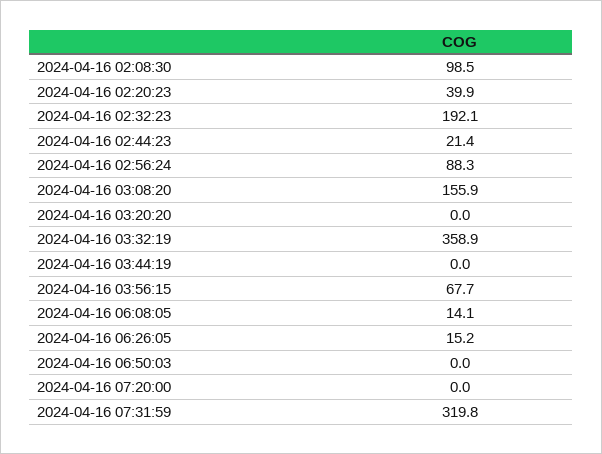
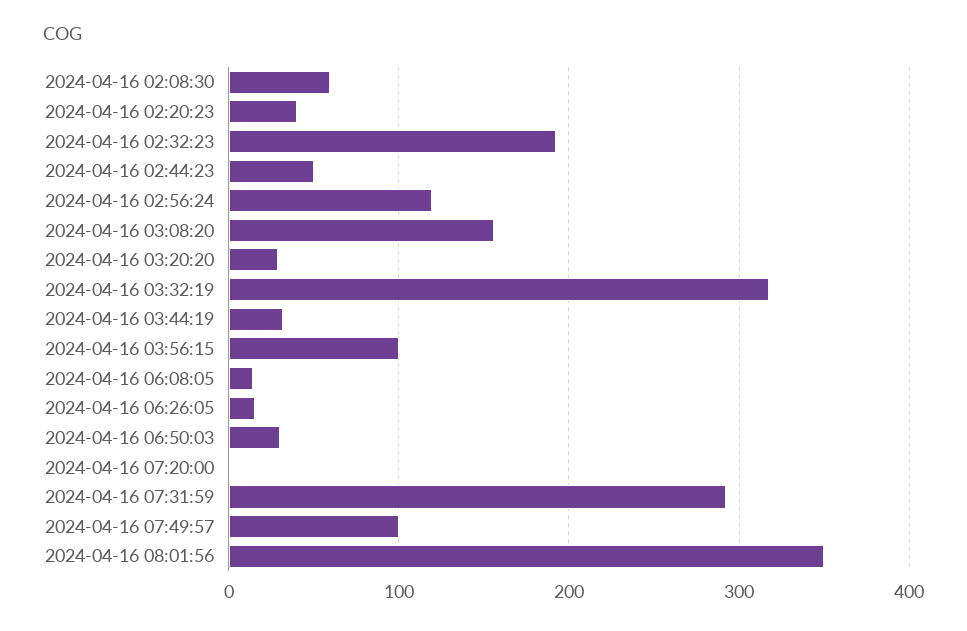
2024-04-16 02:08:30: 98.5 -> 60
2024-04-16 02:44:23: 21.4 -> 50
2024-04-16 02:56:24: 88.3 -> 120
2024-04-16 03:20:20: 0 -> 30
2024-04-16 03:32:19: 358.9 -> 320
2024-04-16 03:44:19: 0 -> 30
2024-04-16 03:56:15: 67.7 -> 100
2024-04-16 06:50:03: 0 -> 30
2024-04-16 07:31:59: 319.8 -> 290
2024-04-16 07:49:57: none -> 100
2024-04-16 08:01:56: none -> 350

